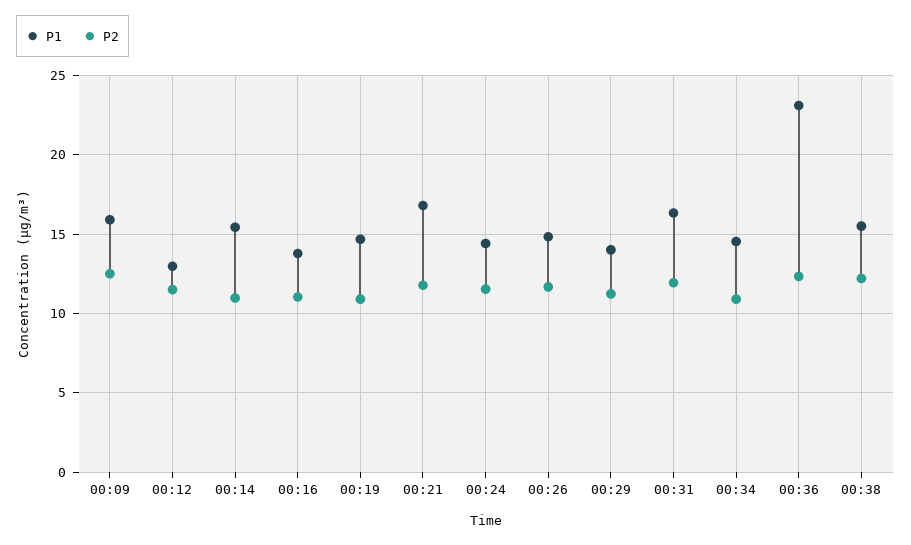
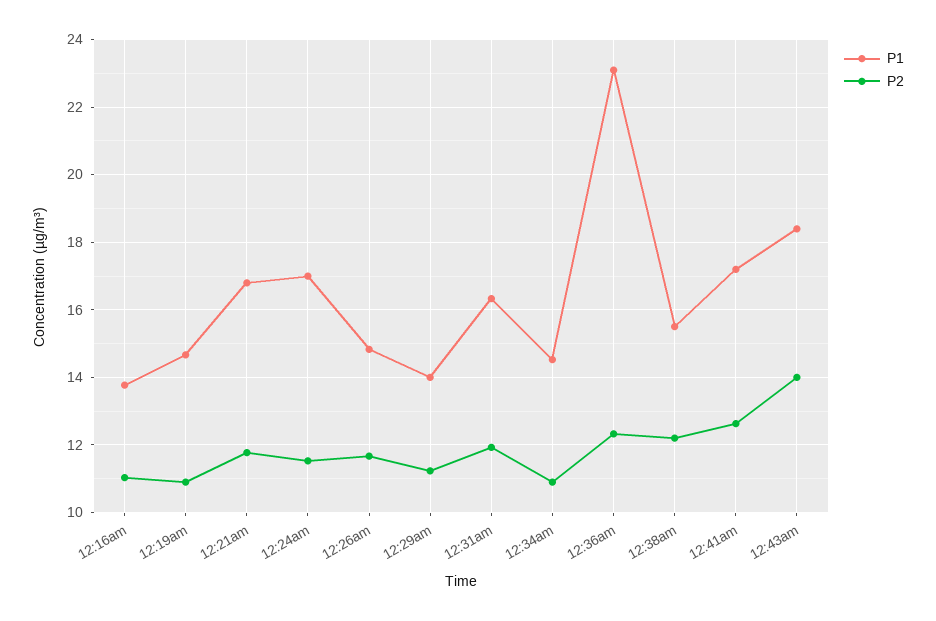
P1, 00:09: 16 -> none
P2, 00:09: 12.5 -> none
P1, 00:12: 13 -> none
P2, 00:12: 11.5 -> none
P1, 00:14: 15.5 -> none
P2, 00:14: 11 -> none
P1, 00:24: 14.5 -> 17
P1, 12:41am: none -> 17.2
P2, 12:41am: none -> 12.6
P1, 12:43am: none -> 18.4
P2, 12:43am: none -> 14

